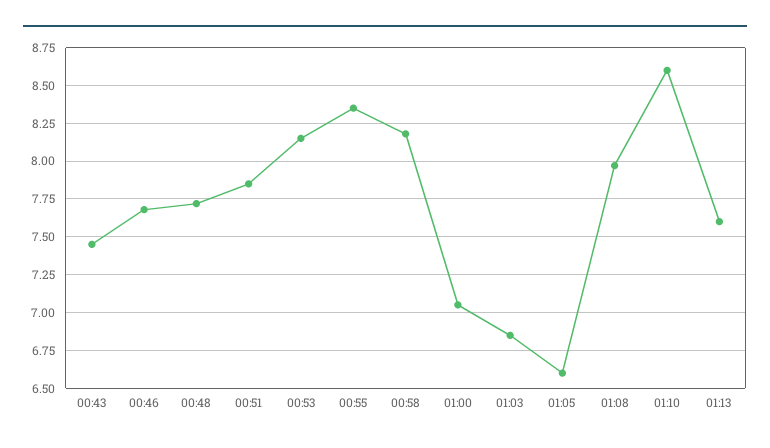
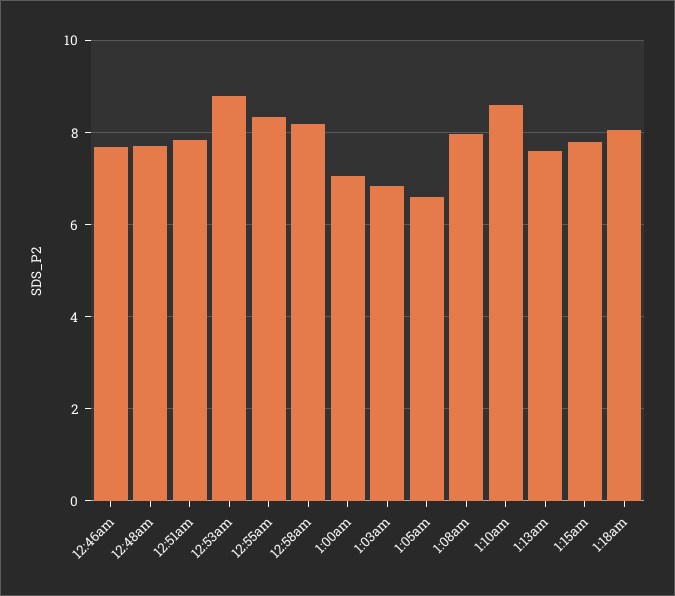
00:43: 7.45 -> none
00:53: 8.15 -> 8.8
1:15am: none -> 7.8
1:18am: none -> 8

